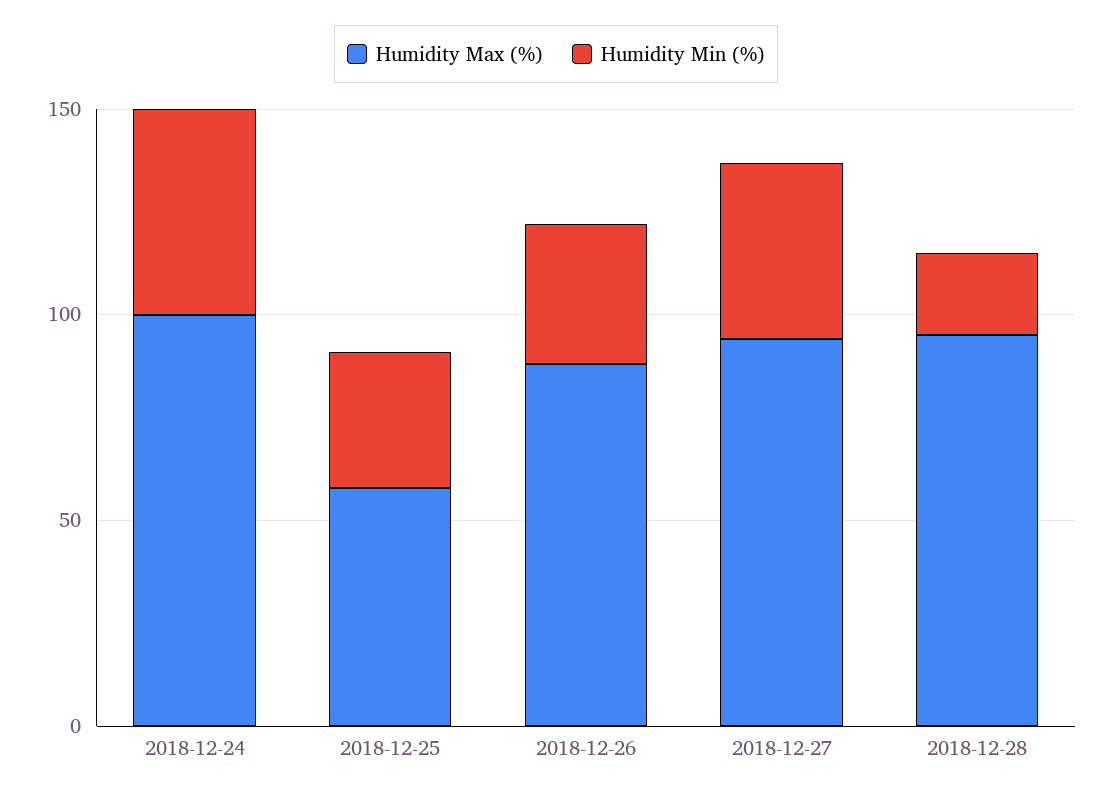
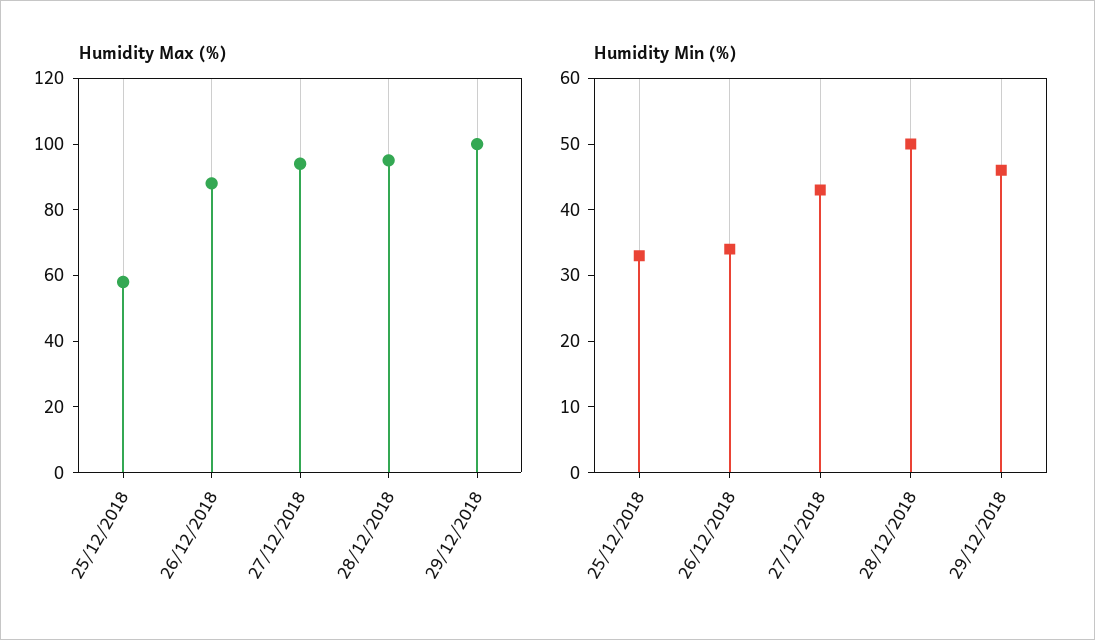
Humidity Max (%), 2018-12-24: 100 -> none
Humidity Min (%), 2018-12-24: 50 -> none
Humidity Min (%), 2018-12-28: 20 -> 50
Humidity Max (%), 29/12/2018: none -> 100
Humidity Min (%), 29/12/2018: none -> 45

